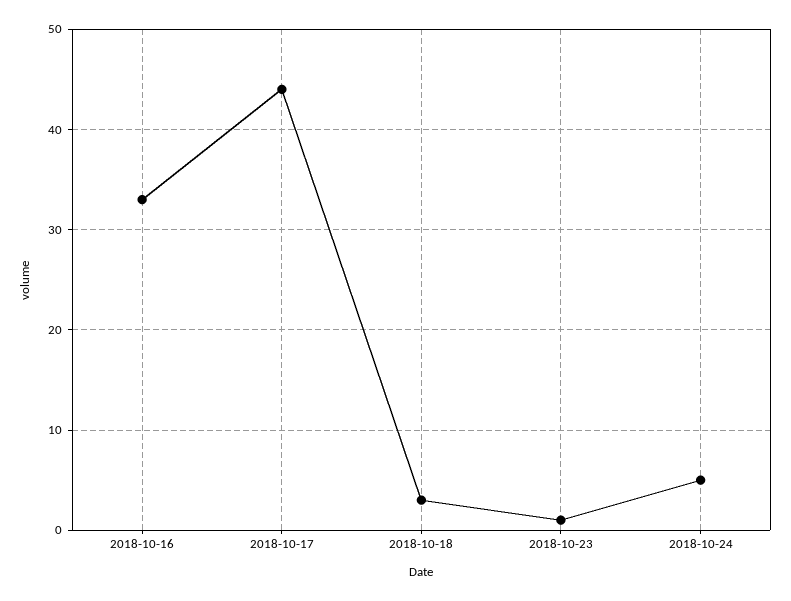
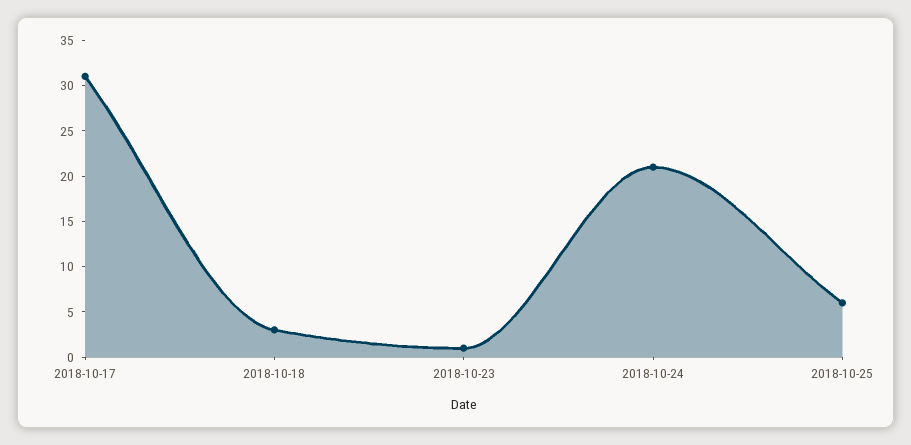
2018-10-16: 33 -> none
2018-10-17: 44 -> 31
2018-10-24: 5 -> 21
2018-10-25: none -> 6

